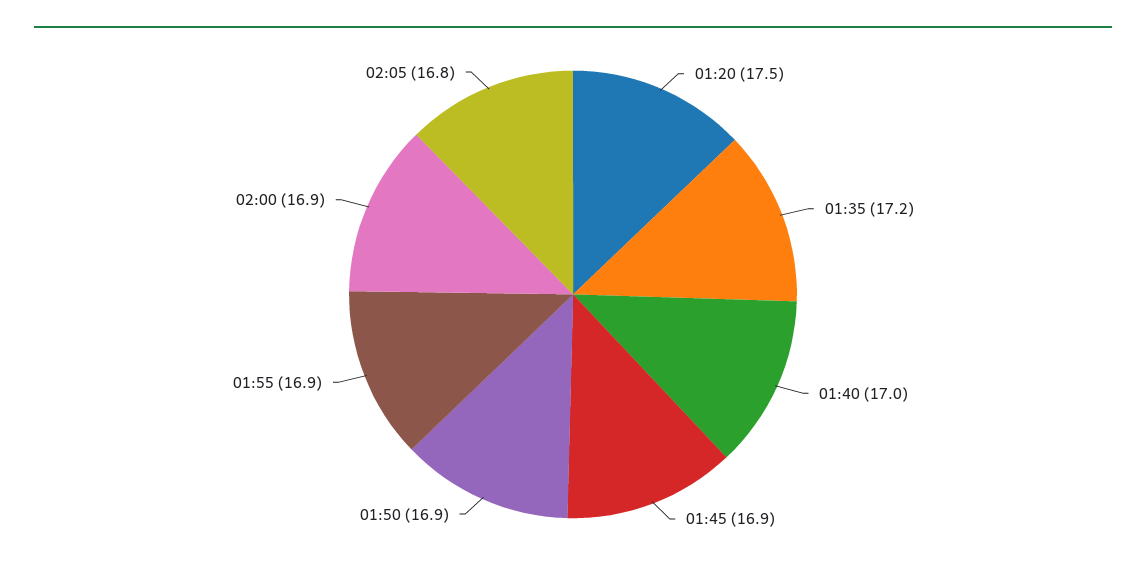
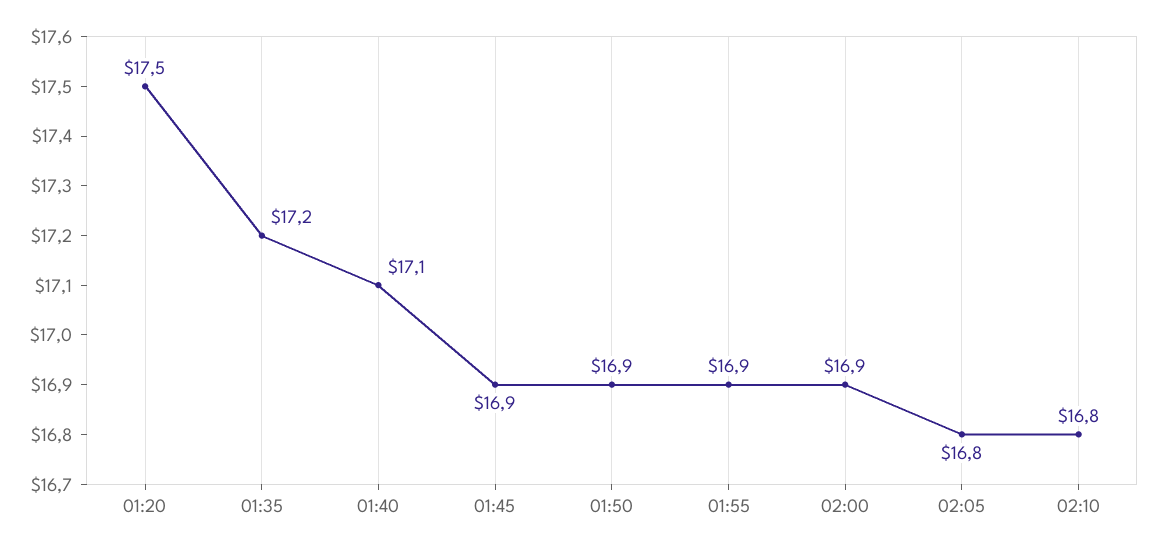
01:40: 17 -> 17.1
02:10: none -> 16.8

